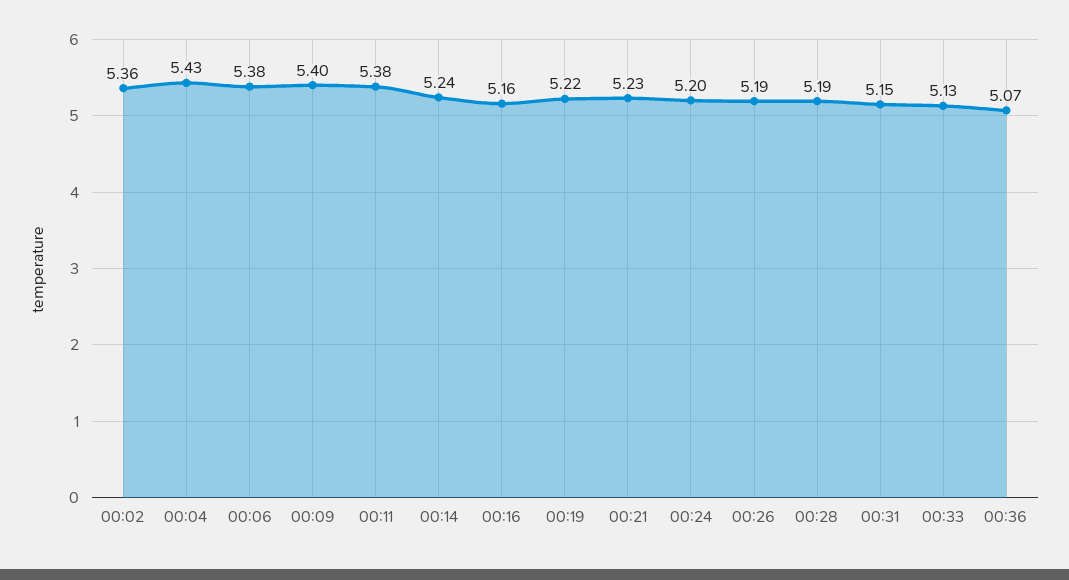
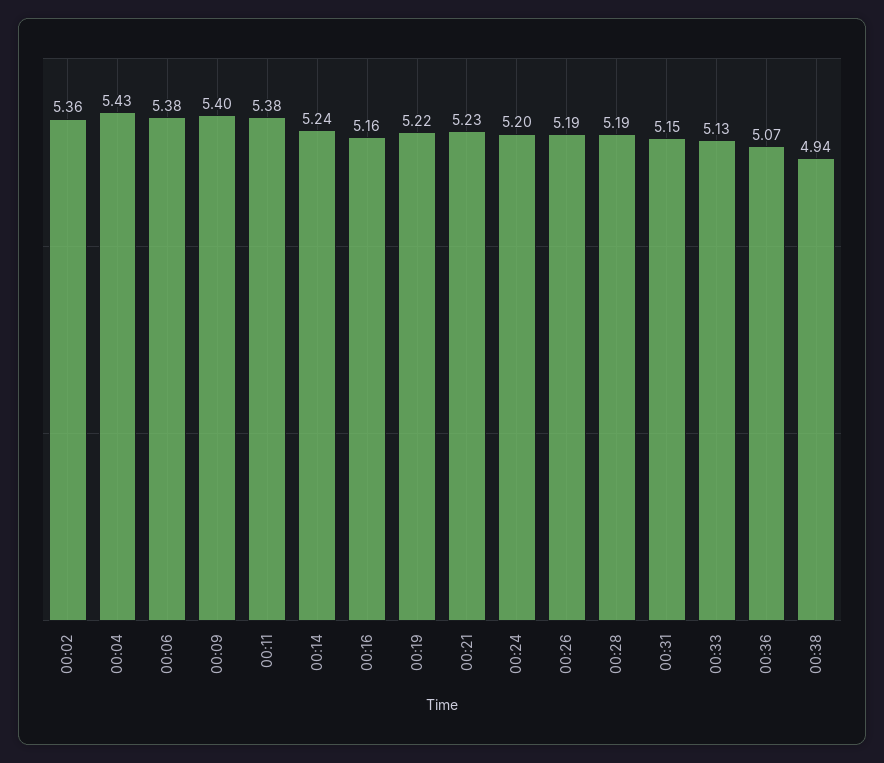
00:38: none -> 4.94

